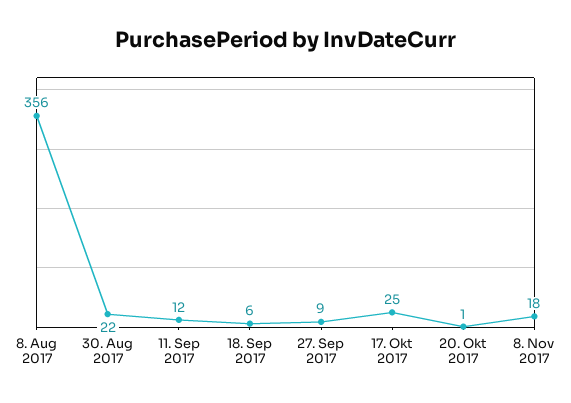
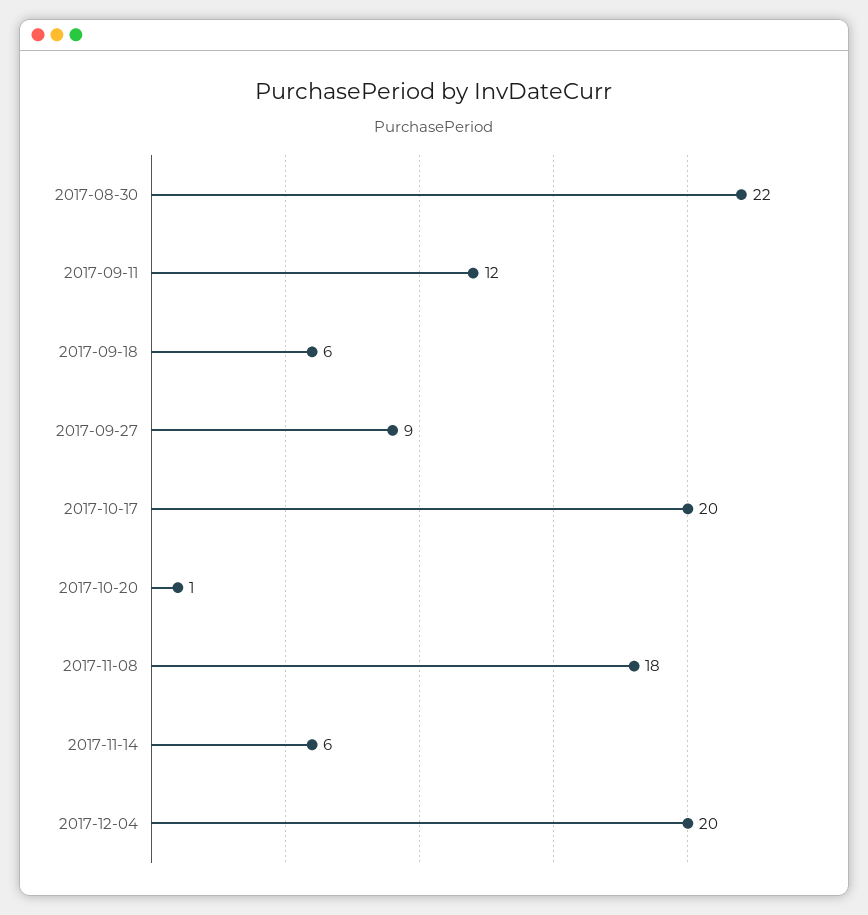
8. Aug 2017: 356 -> none
17. Okt 2017: 25 -> 20
2017-11-14: none -> 6
2017-12-04: none -> 20

